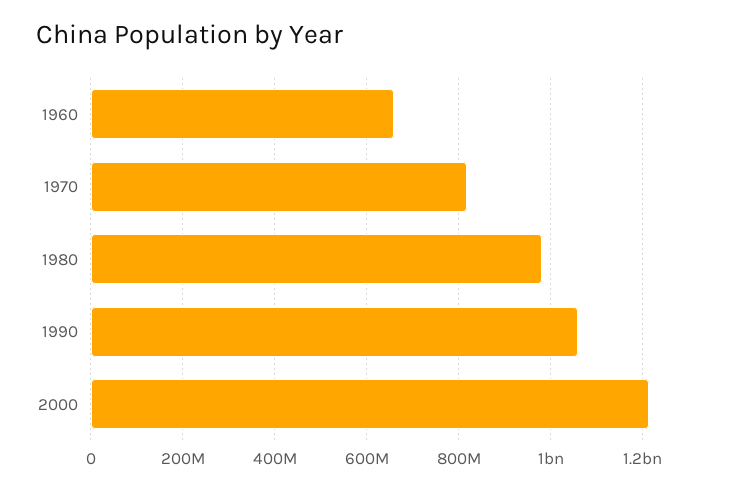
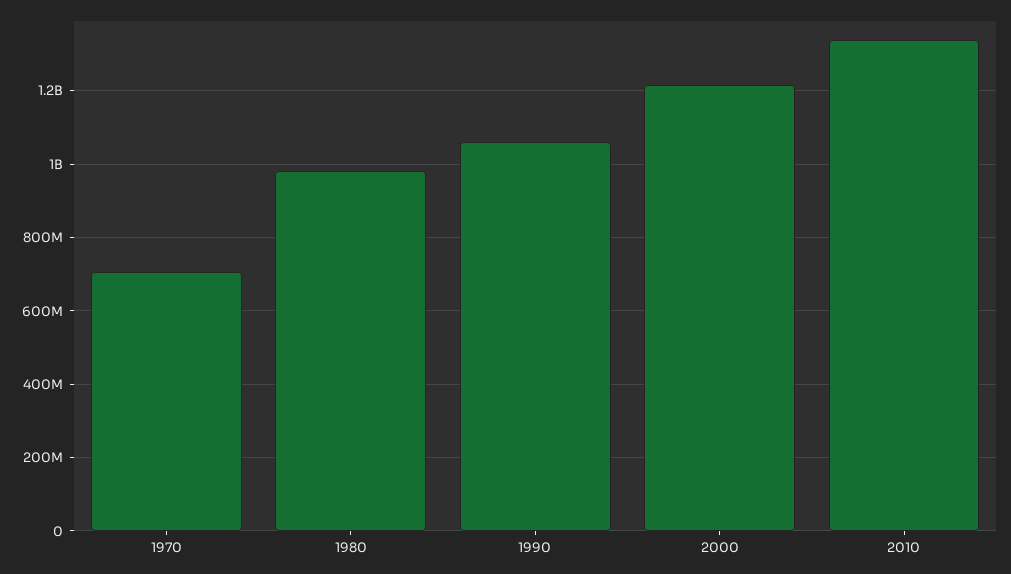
1960: 660000000 -> none
1970: 820000000 -> 700000000
2010: none -> 1340000000

